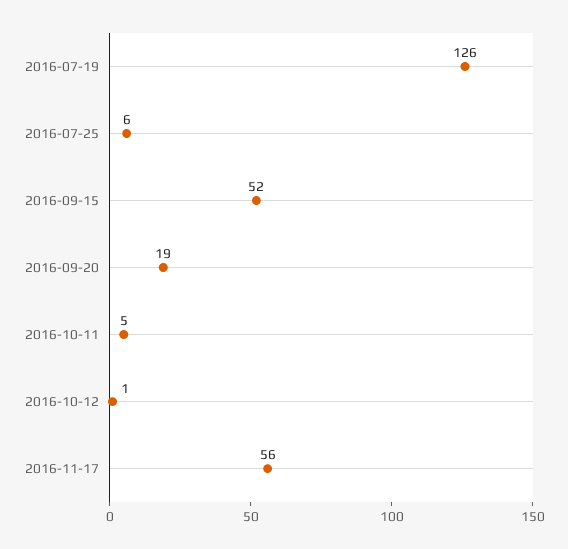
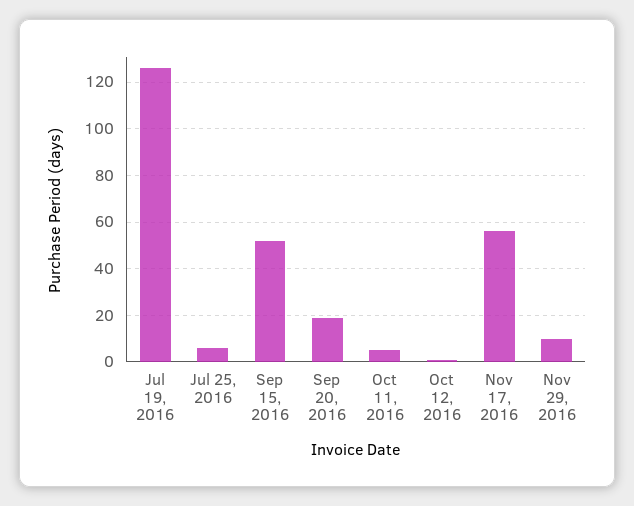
Nov 29, 2016: none -> 10

